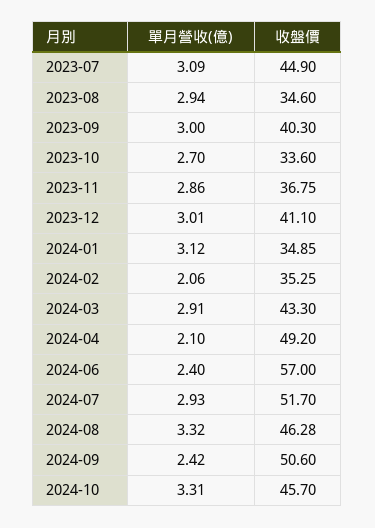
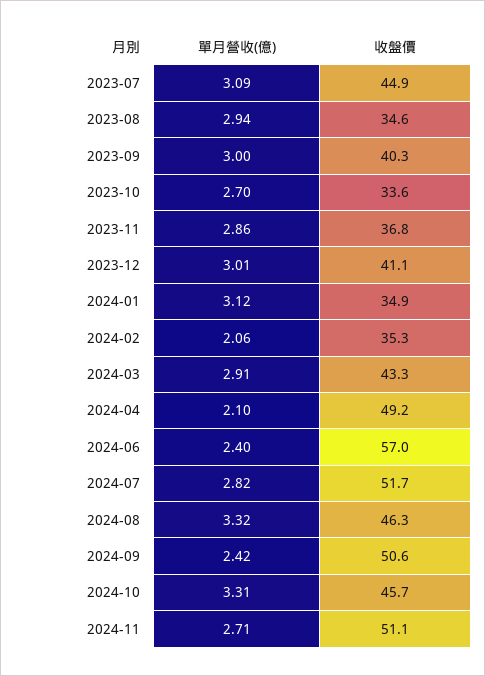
單月營收(億), 2024-07: 2.93 -> 2.82
單月營收(億), 2024-11: none -> 2.71
收盤價, 2024-11: none -> 51.1

